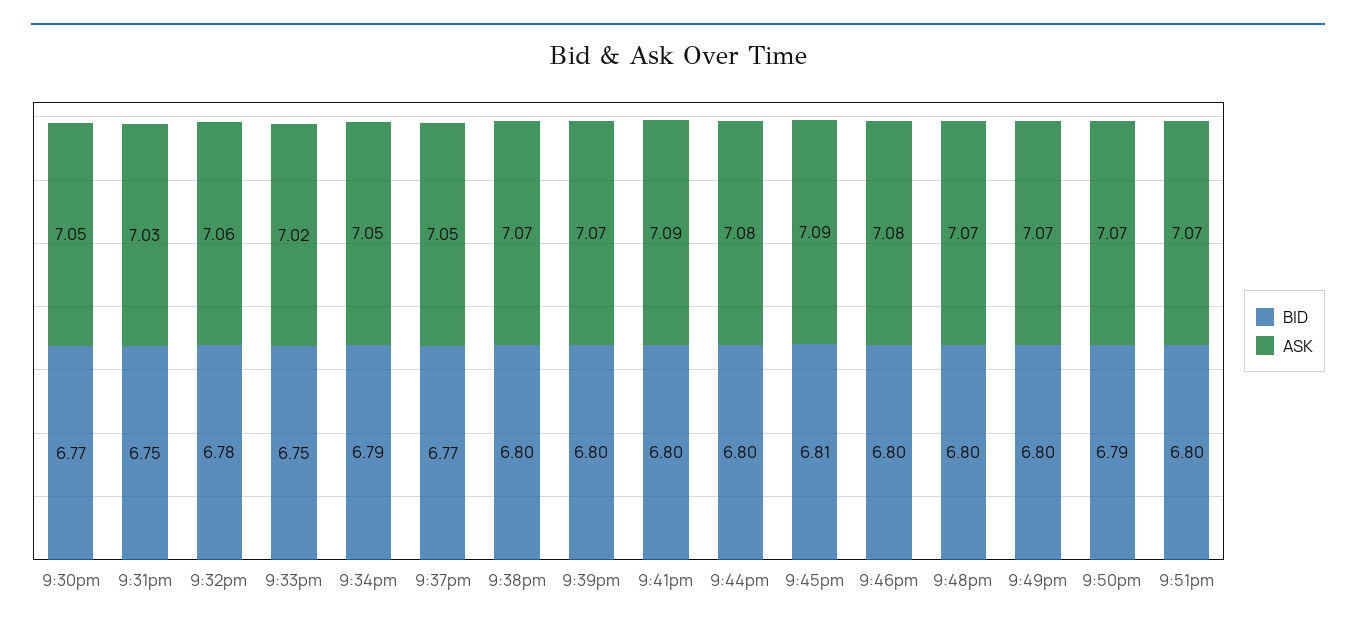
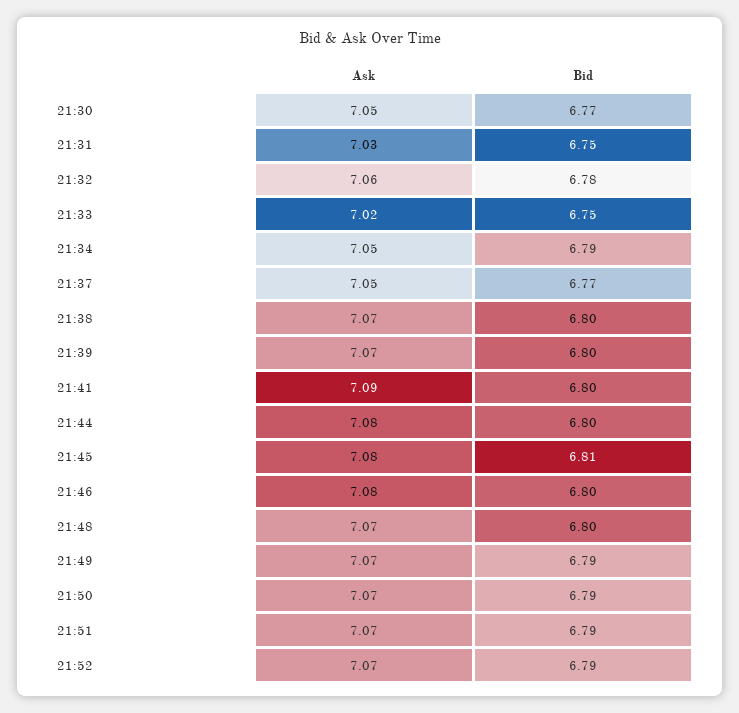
ASK, 9:45pm: 7.09 -> 7.08
BID, 9:49pm: 6.8 -> 6.79
BID, 9:51pm: 6.8 -> 6.79
ASK, 21:52: none -> 7.07
BID, 21:52: none -> 6.79

